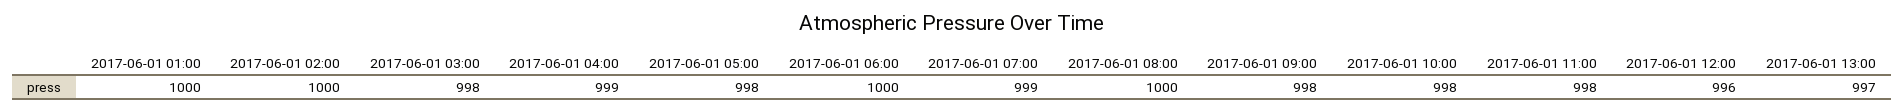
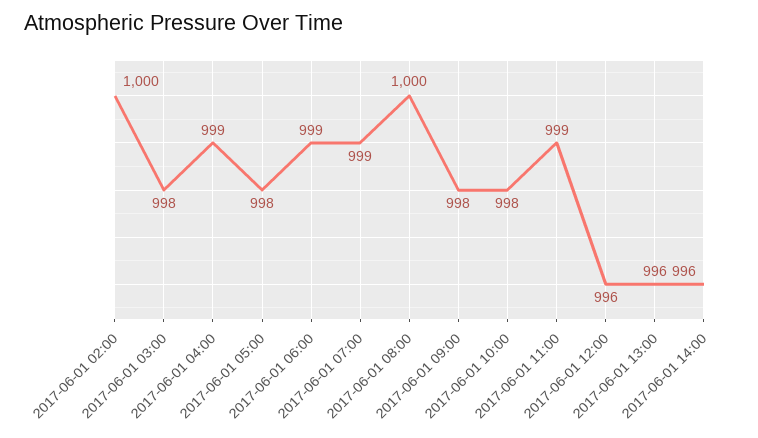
2017-06-01 01:00: 1000 -> none
2017-06-01 06:00: 1000 -> 999
2017-06-01 11:00: 998 -> 999
2017-06-01 13:00: 997 -> 996
2017-06-01 14:00: none -> 996

